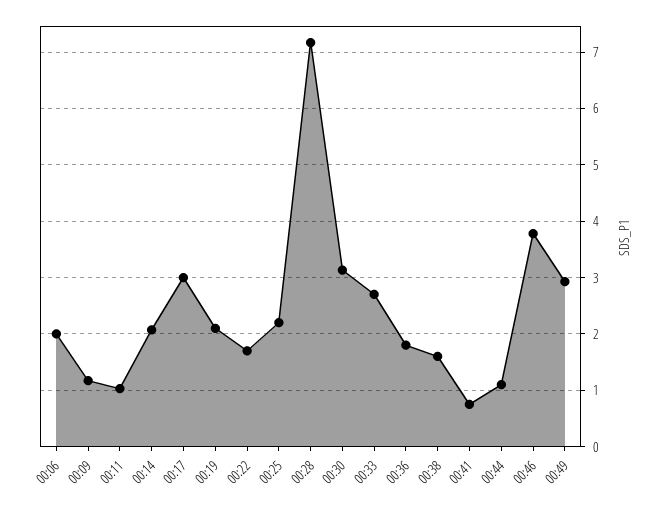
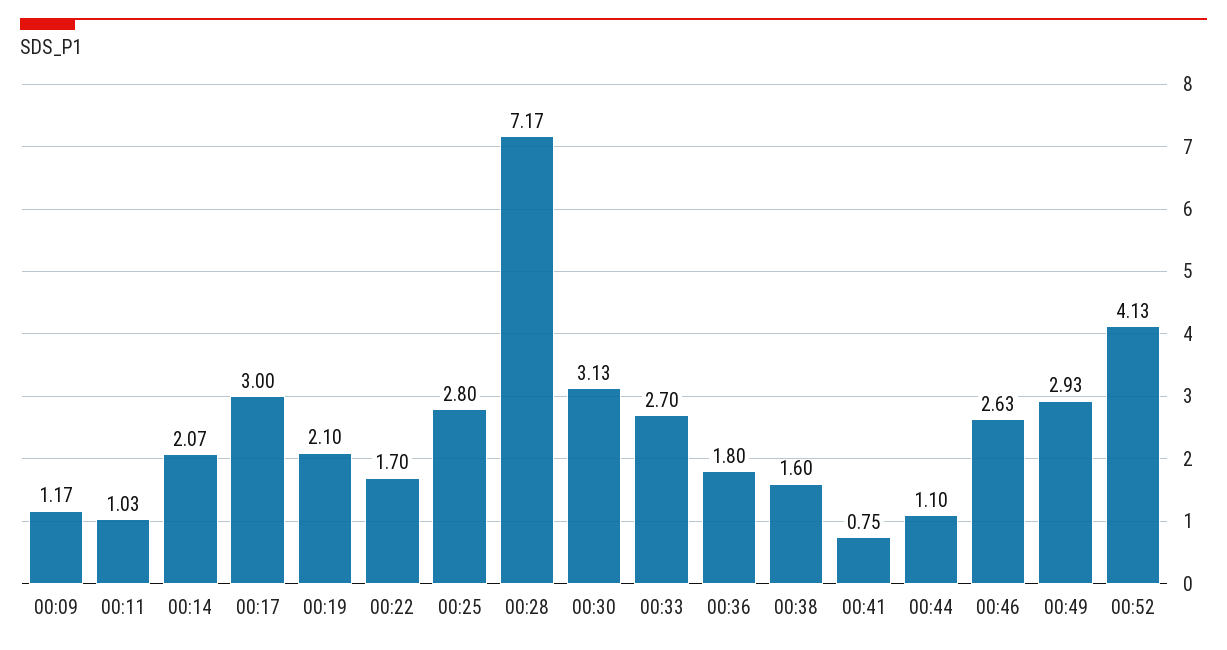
00:06: 2 -> none
00:25: 2.2 -> 2.8
00:46: 3.8 -> 2.63
00:52: none -> 4.13

